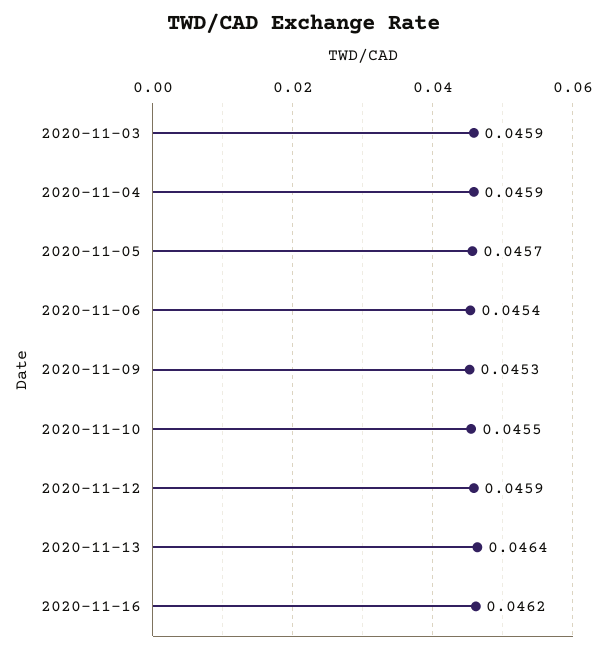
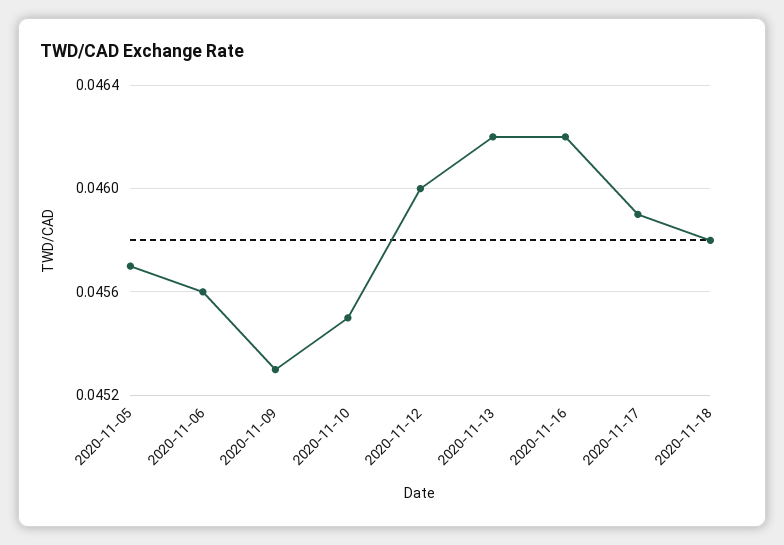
2020-11-03: 0.0459 -> none
2020-11-04: 0.0459 -> none
2020-11-06: 0.0454 -> 0.0456
2020-11-12: 0.0459 -> 0.046
2020-11-13: 0.0464 -> 0.0462
2020-11-17: none -> 0.0459
2020-11-18: none -> 0.0458

